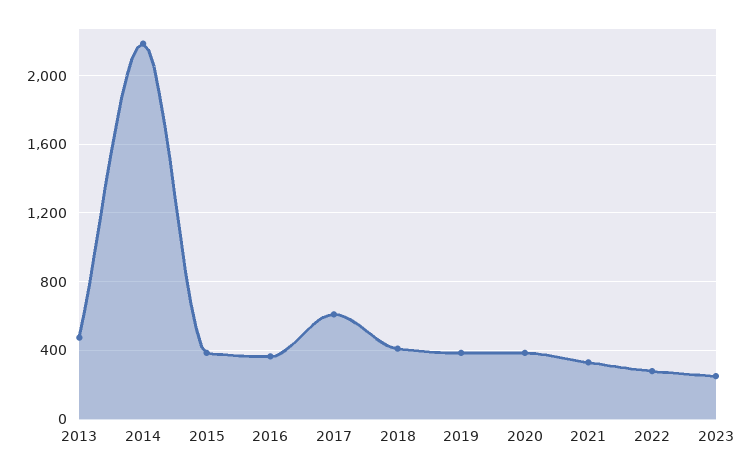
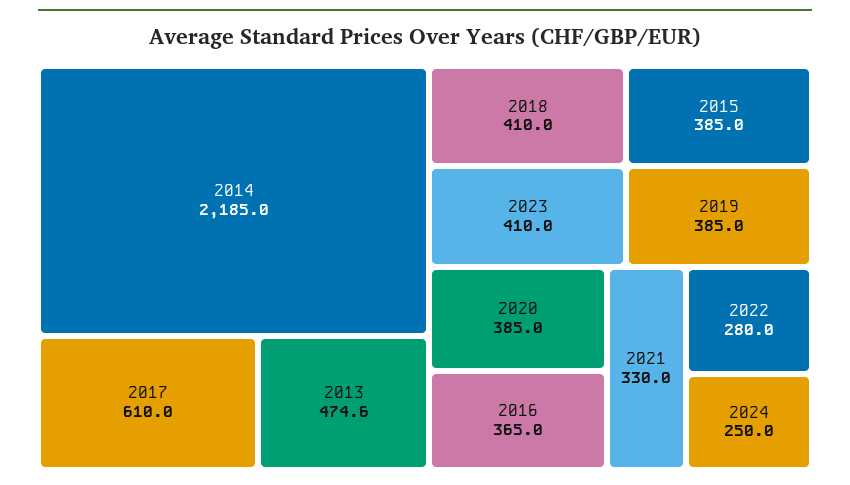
2023: 250 -> 410
2024: none -> 250

